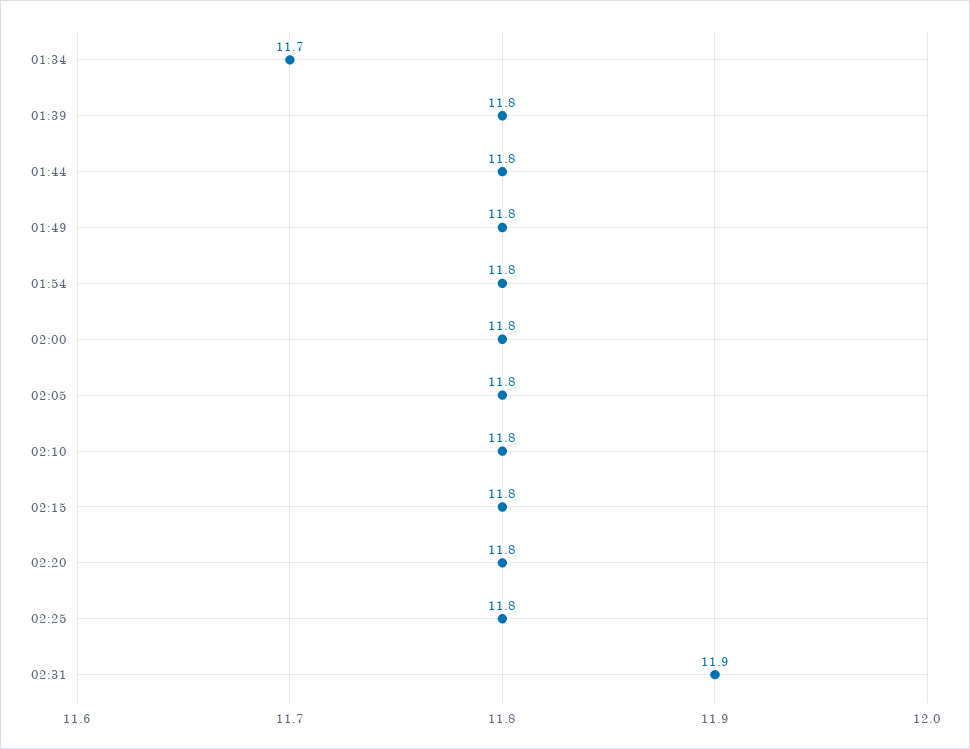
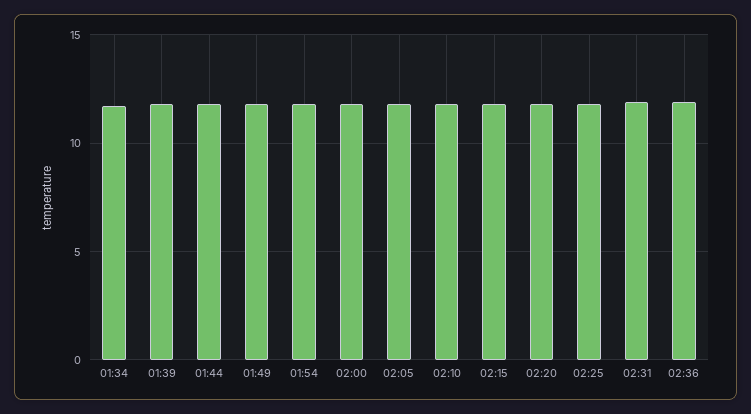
02:36: none -> 12

